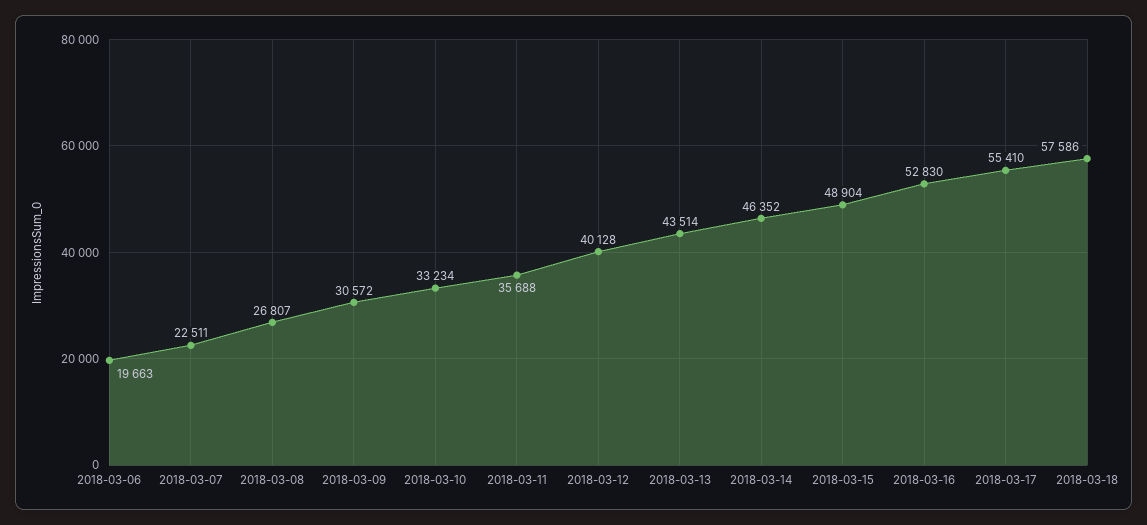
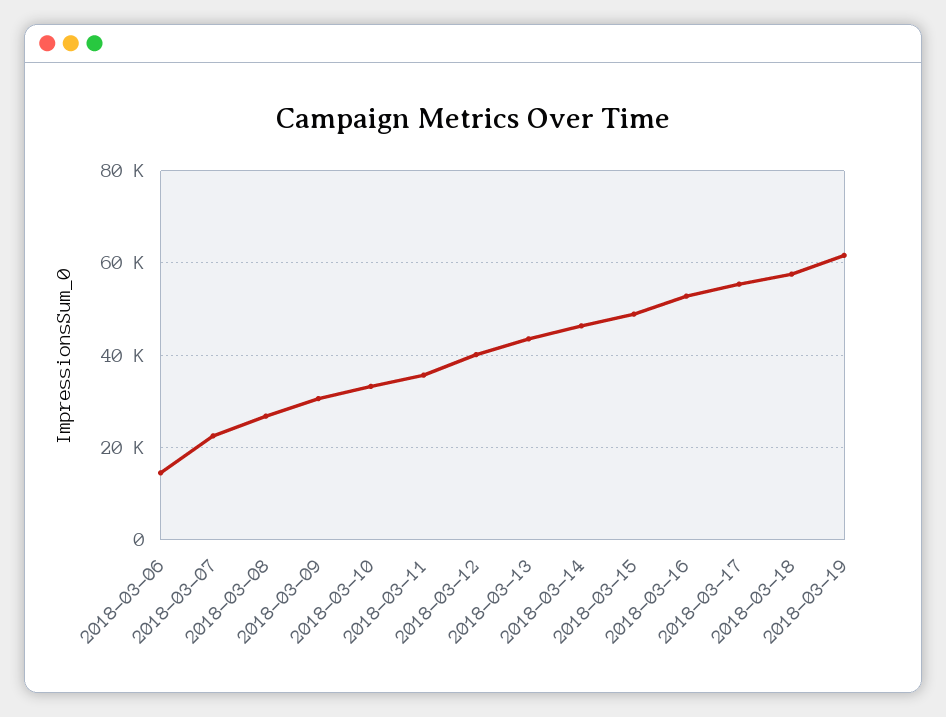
2018-03-06: 19663 -> 14000
2018-03-19: none -> 62000

